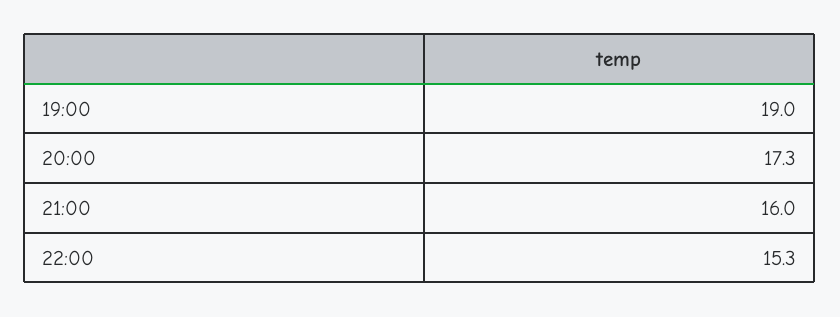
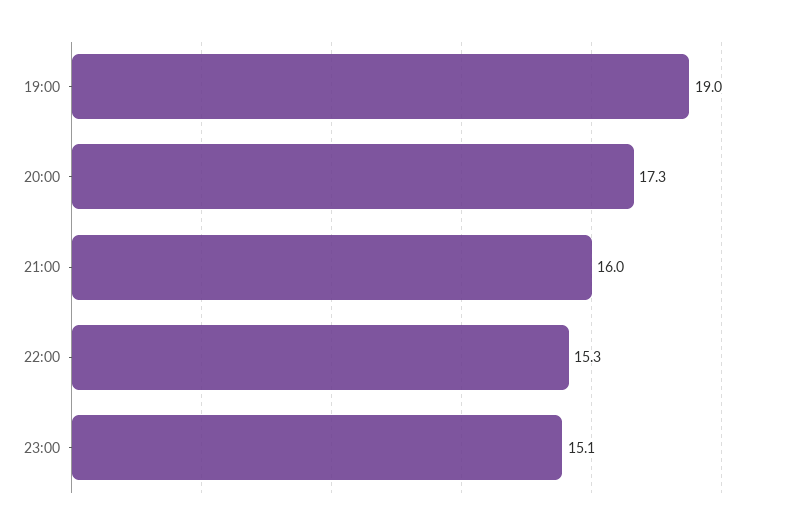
23:00: none -> 15.1

